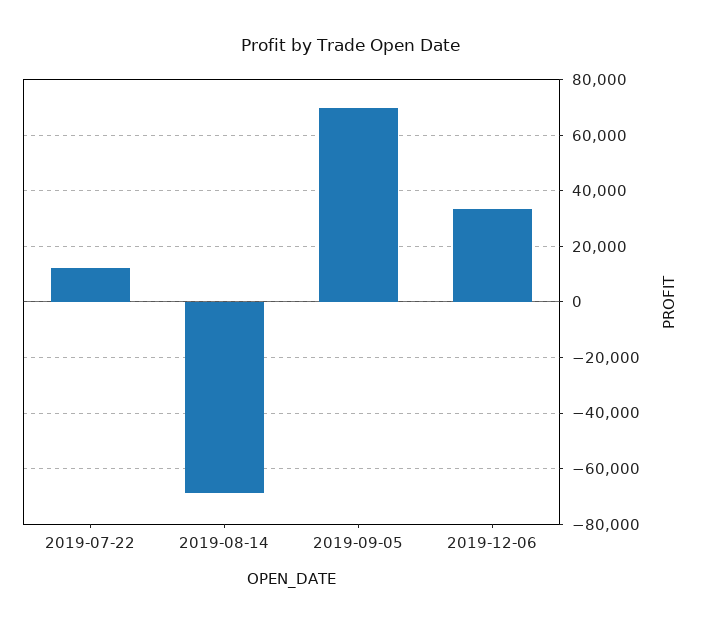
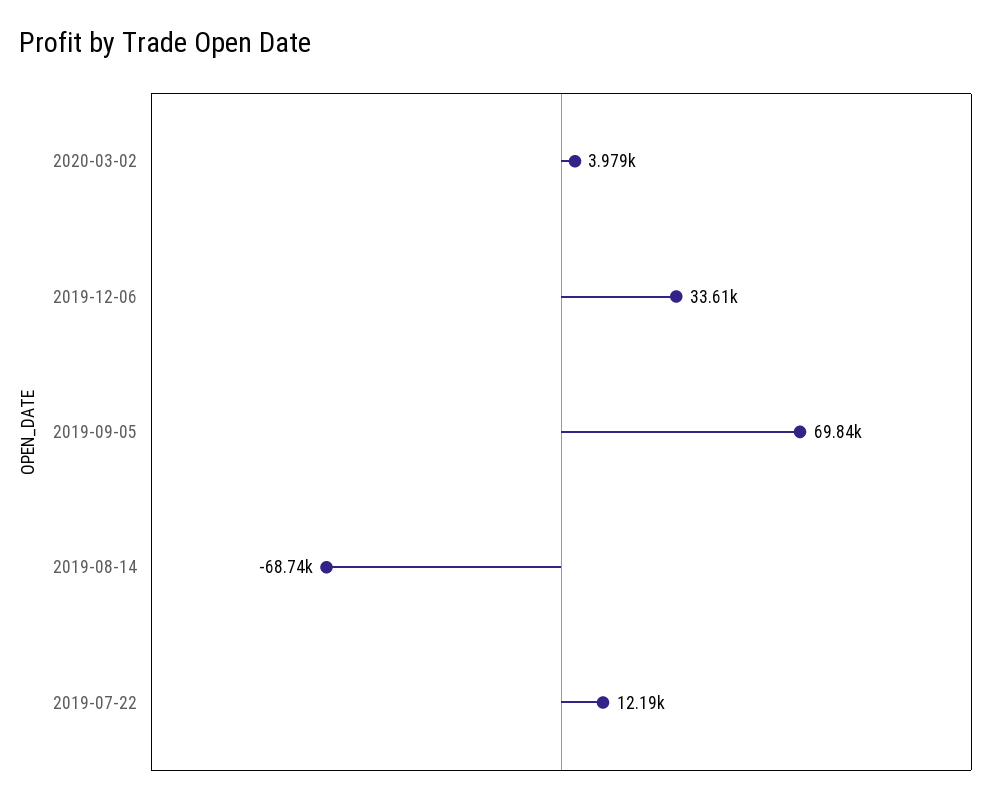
2020-03-02: none -> 3979

